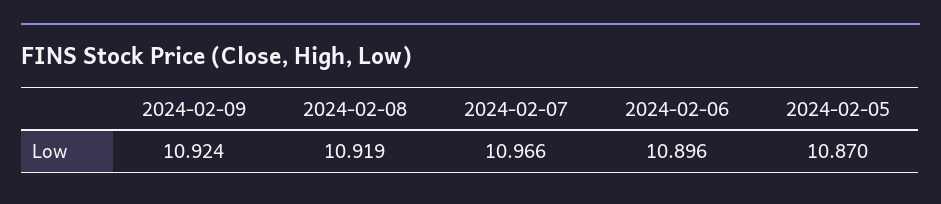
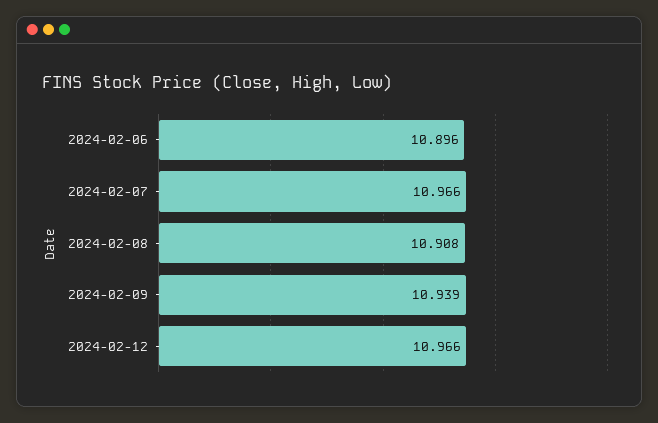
2024-02-09: 10.924 -> 10.939
2024-02-08: 10.919 -> 10.908
2024-02-05: 10.87 -> none
2024-02-12: none -> 10.966

